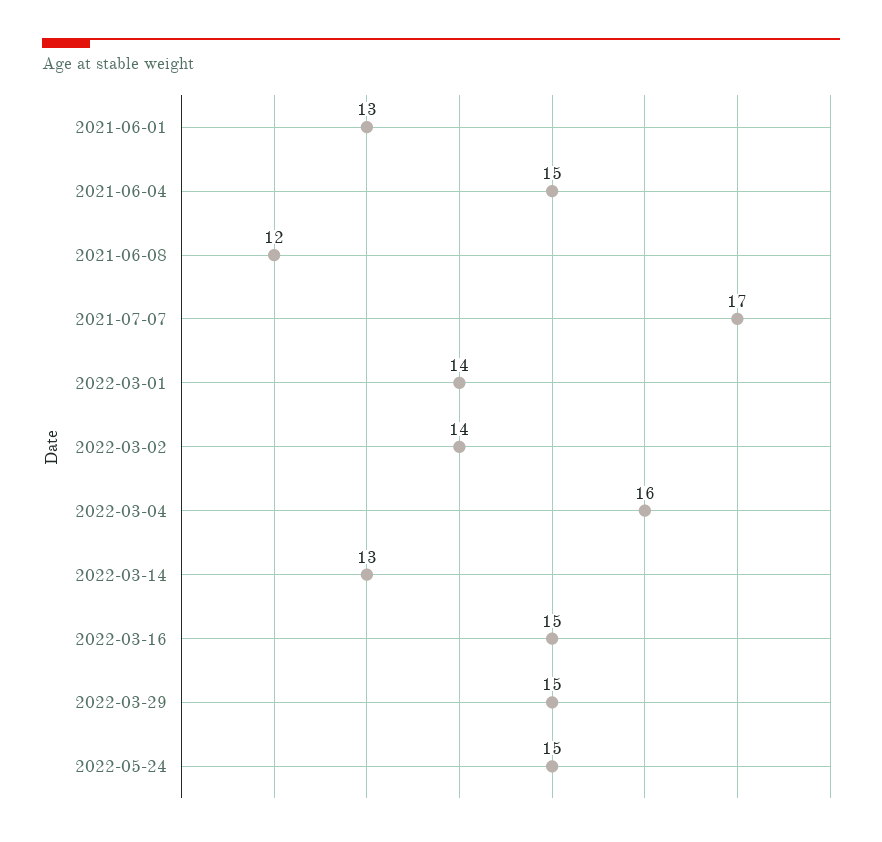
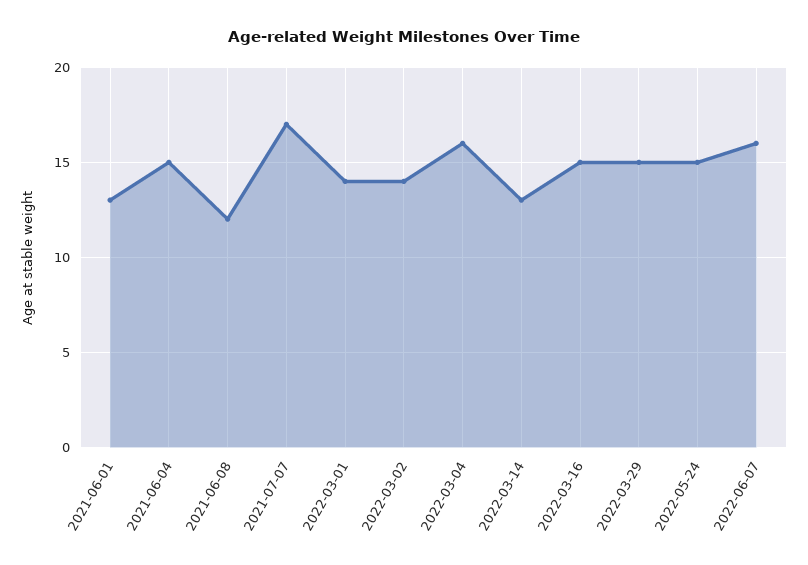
2022-06-07: none -> 16

